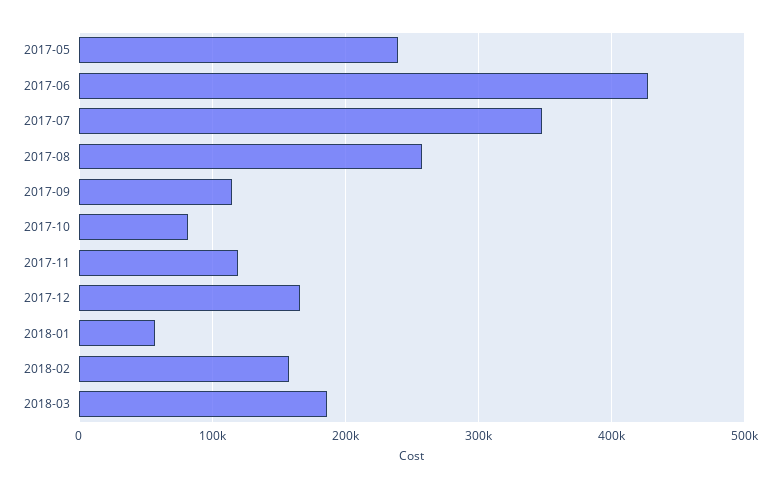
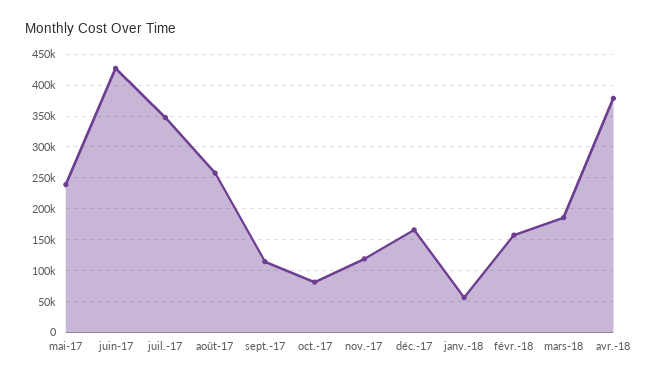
avr.-18: none -> 380000

